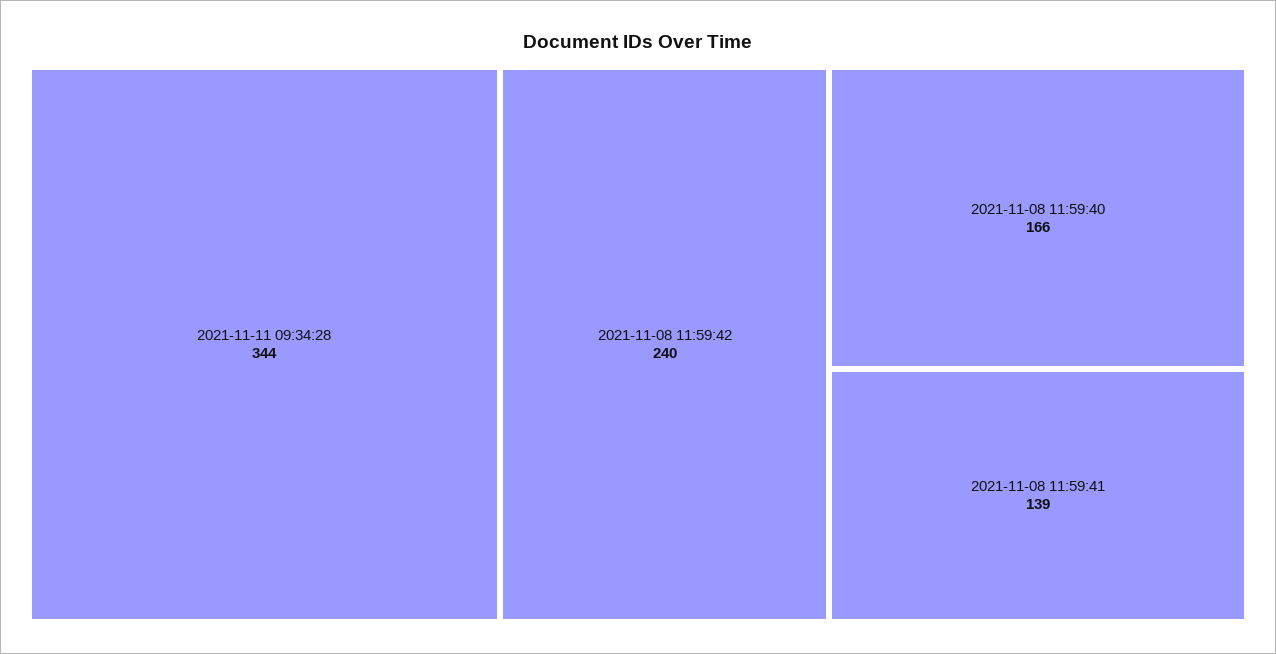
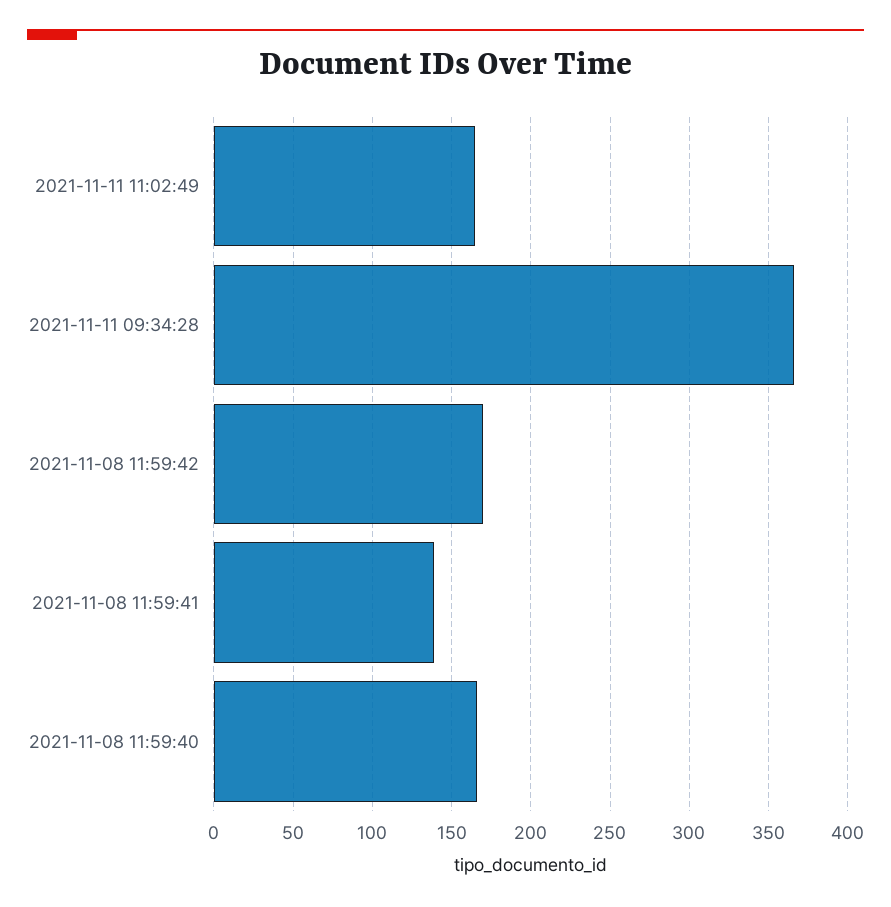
2021-11-11 09:34:28: 344 -> 365
2021-11-08 11:59:42: 240 -> 170
2021-11-11 11:02:49: none -> 165

